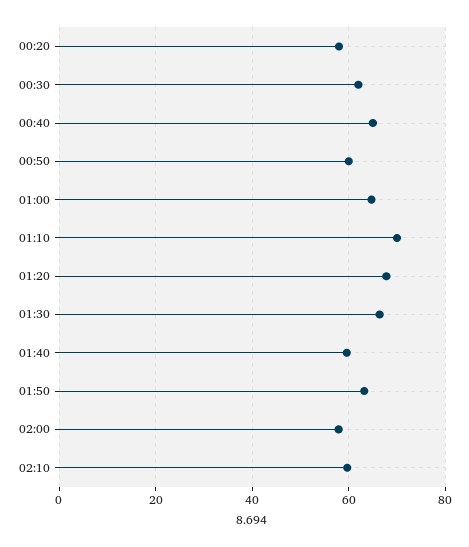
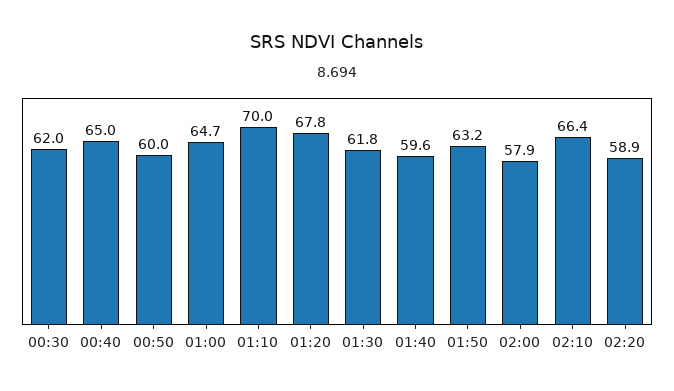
00:20: 58 -> none
01:30: 66 -> 61.8
02:10: 60 -> 66.4
02:20: none -> 58.9

